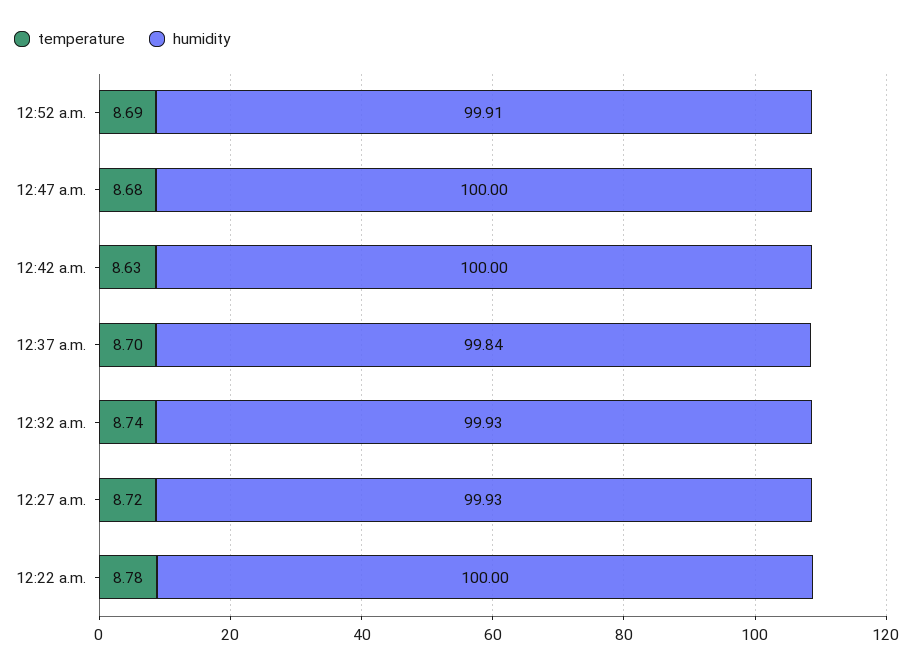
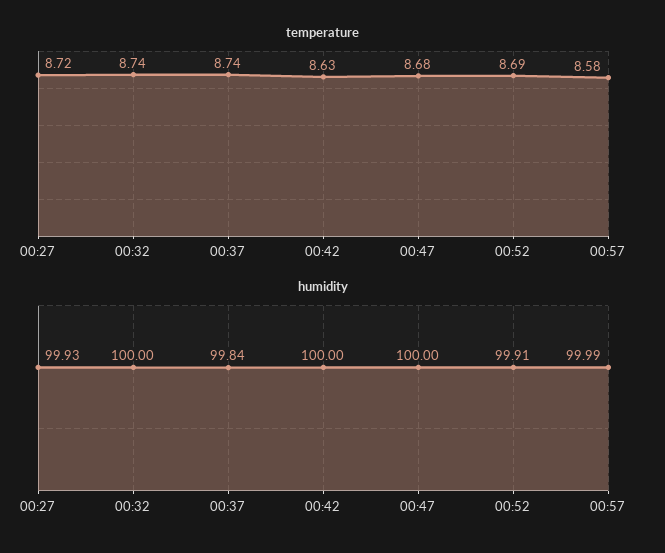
temperature, 12:37 a.m.: 8.7 -> 8.74
humidity, 12:32 a.m.: 99.93 -> 100
temperature, 12:22 a.m.: 8.78 -> none
humidity, 12:22 a.m.: 100 -> none
temperature, 00:57: none -> 8.58
humidity, 00:57: none -> 99.99

